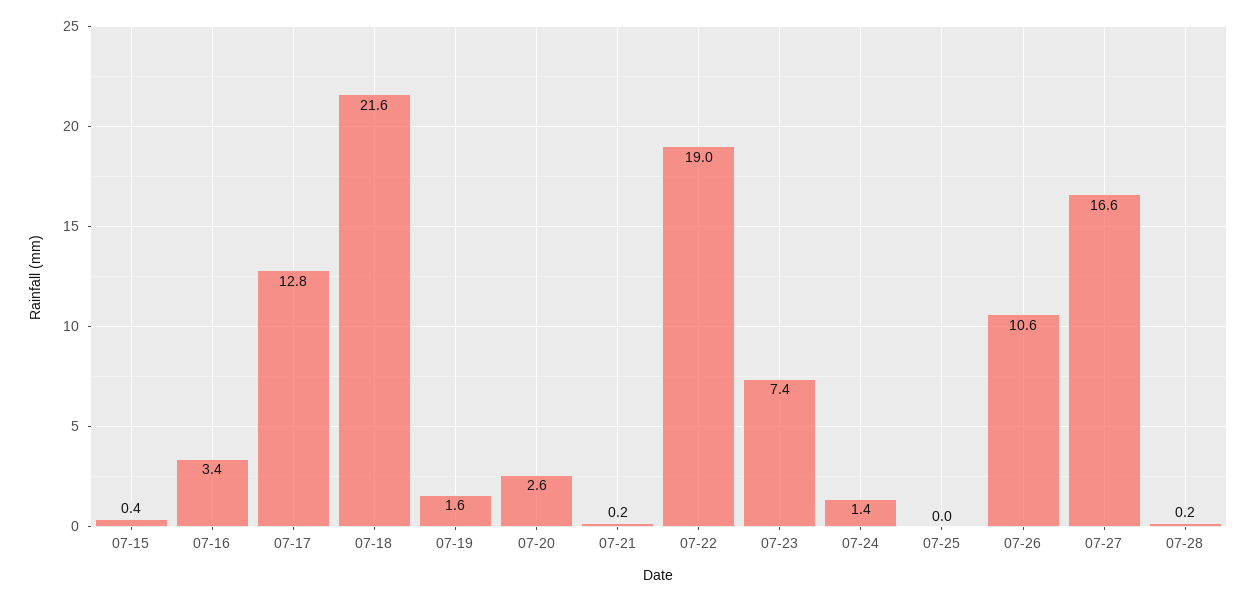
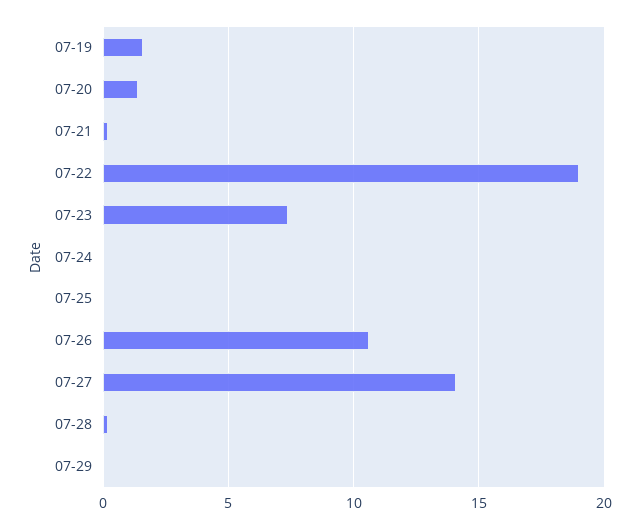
07-15: 0.4 -> none
07-16: 3.4 -> none
07-17: 12.8 -> none
07-18: 21.6 -> none
07-20: 2.6 -> 1.5
07-24: 1.4 -> 0
07-27: 16.6 -> 14
07-29: none -> 0

